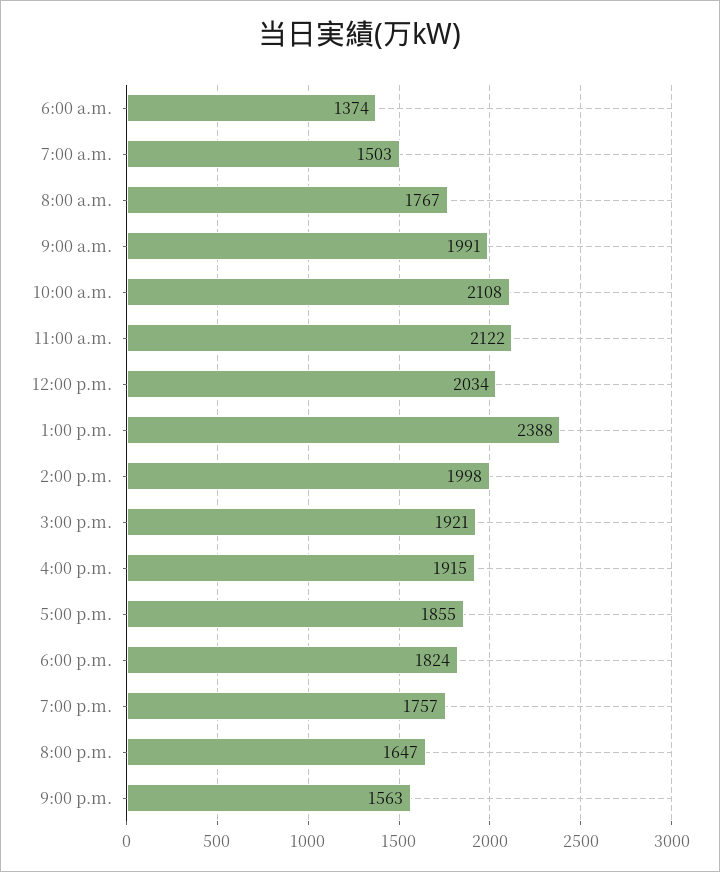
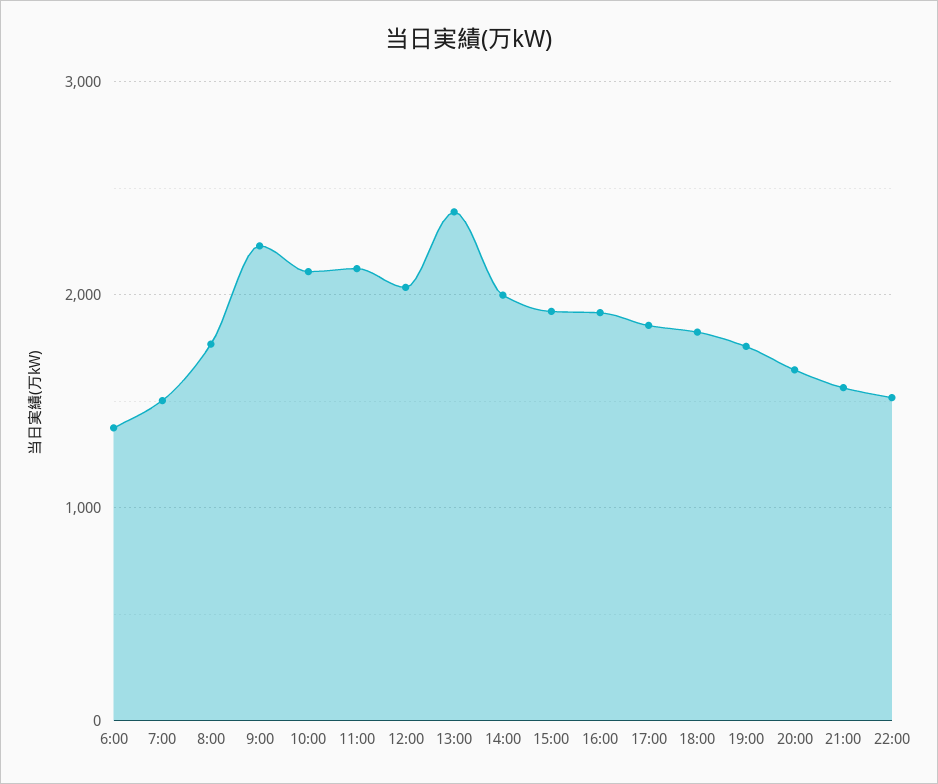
9:00 a.m.: 1991 -> 2200
22:00: none -> 1500

